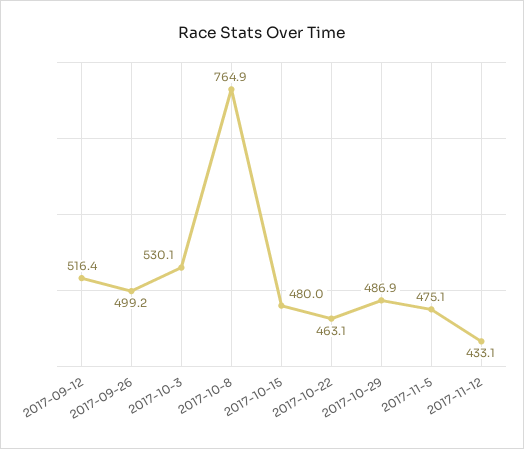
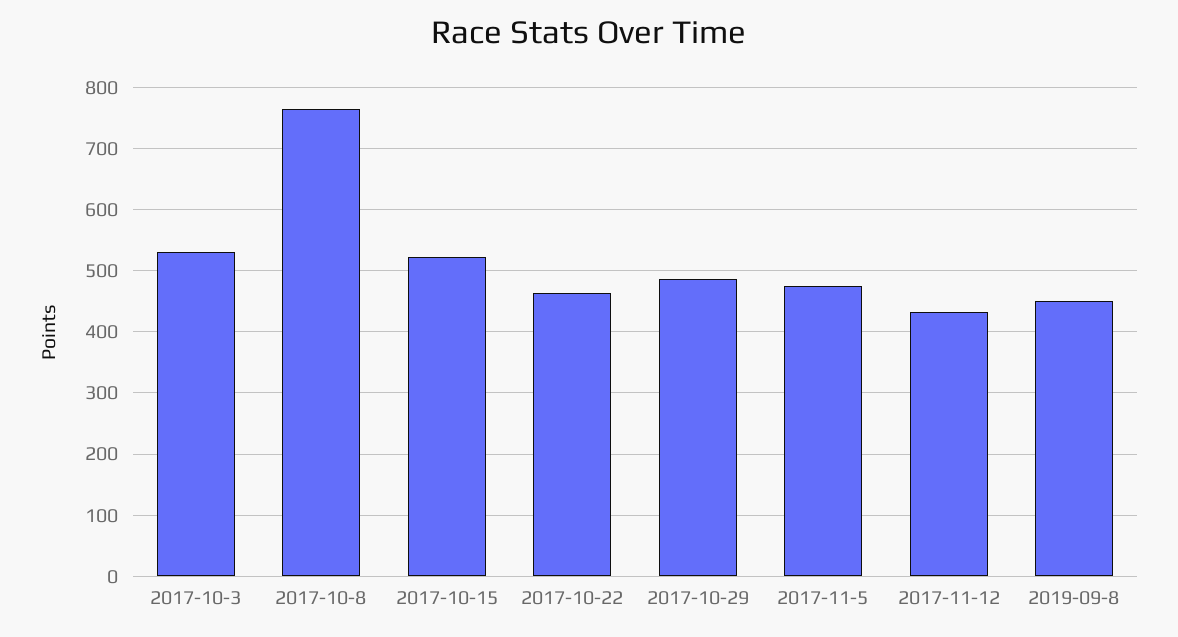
2017-09-12: 516.4 -> none
2017-09-26: 499.2 -> none
2017-10-15: 480 -> 520
2019-09-8: none -> 450

